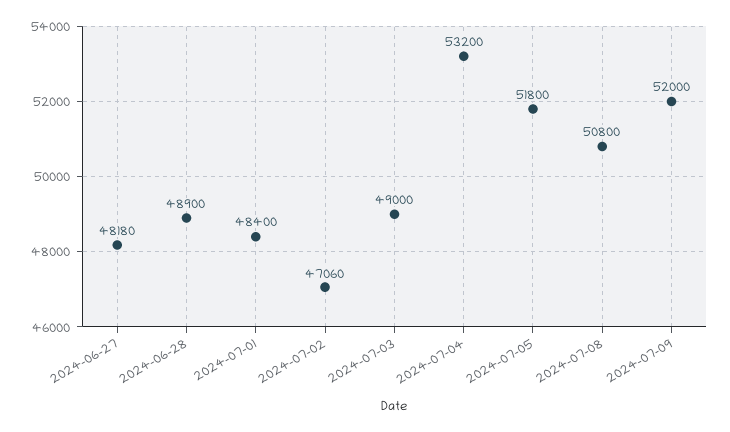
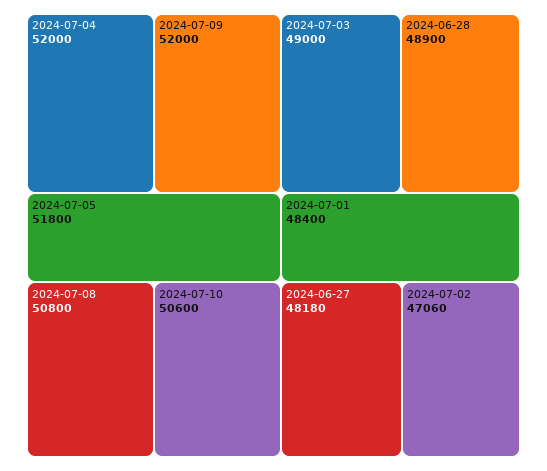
2024-07-04: 53200 -> 52000
2024-07-10: none -> 50600

